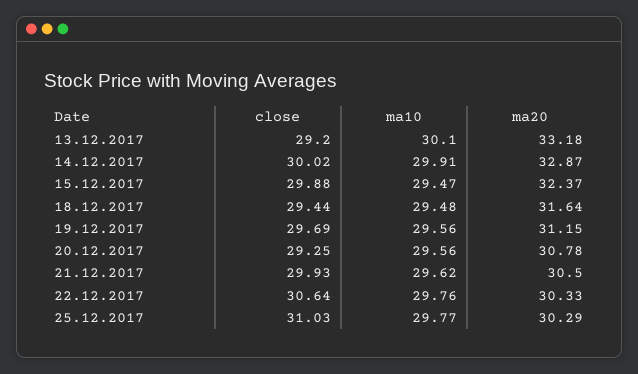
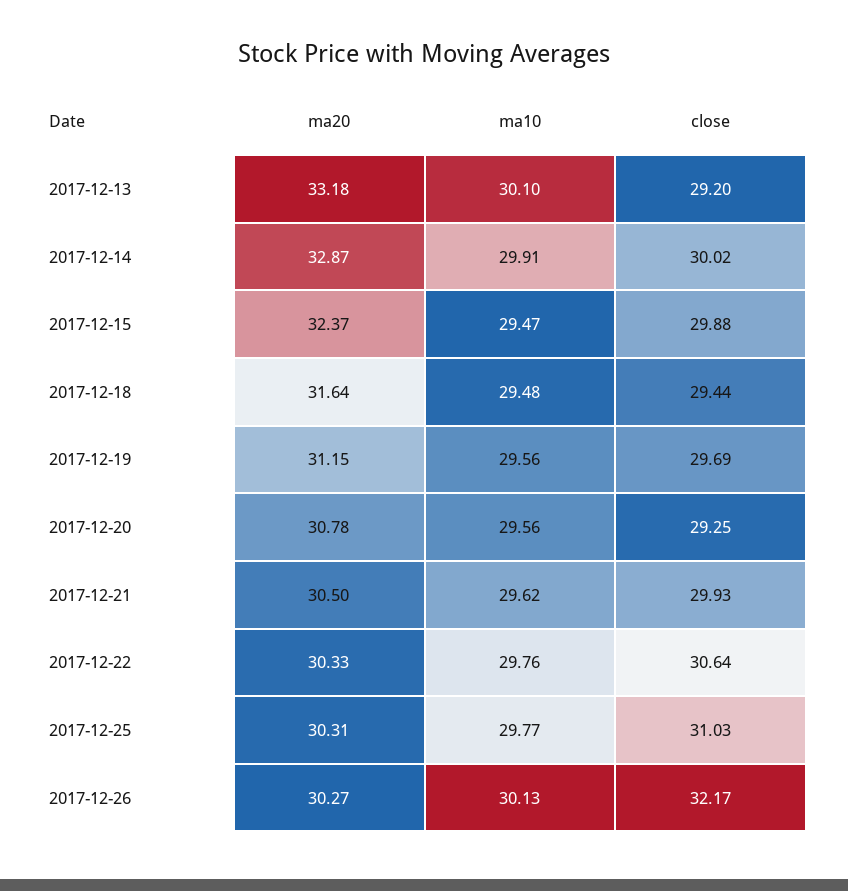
ma20, 25.12.2017: 30.29 -> 30.31
ma20, 2017-12-26: none -> 30.27
ma10, 2017-12-26: none -> 30.13
close, 2017-12-26: none -> 32.17

